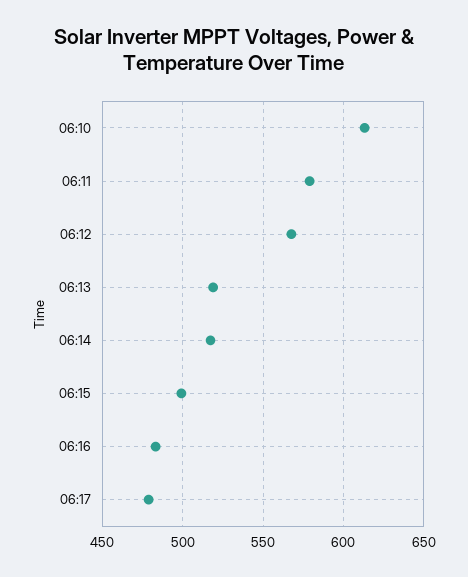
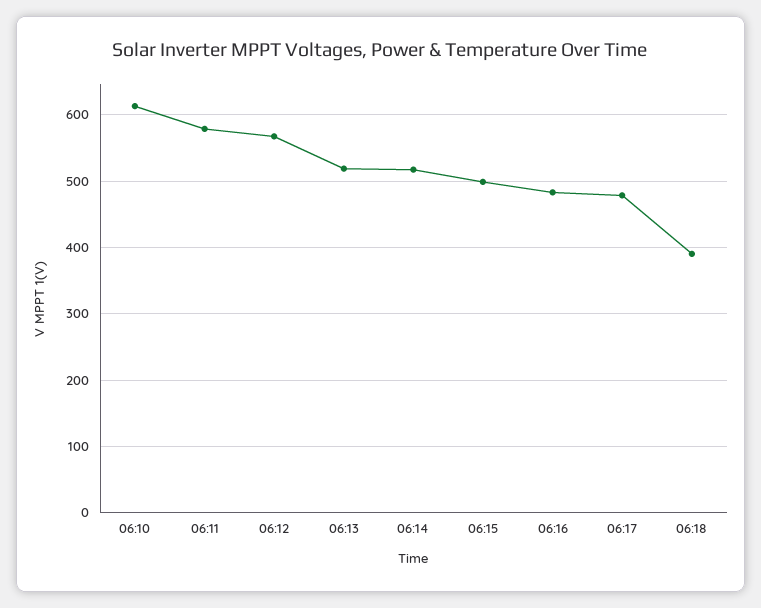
06:18: none -> 390

